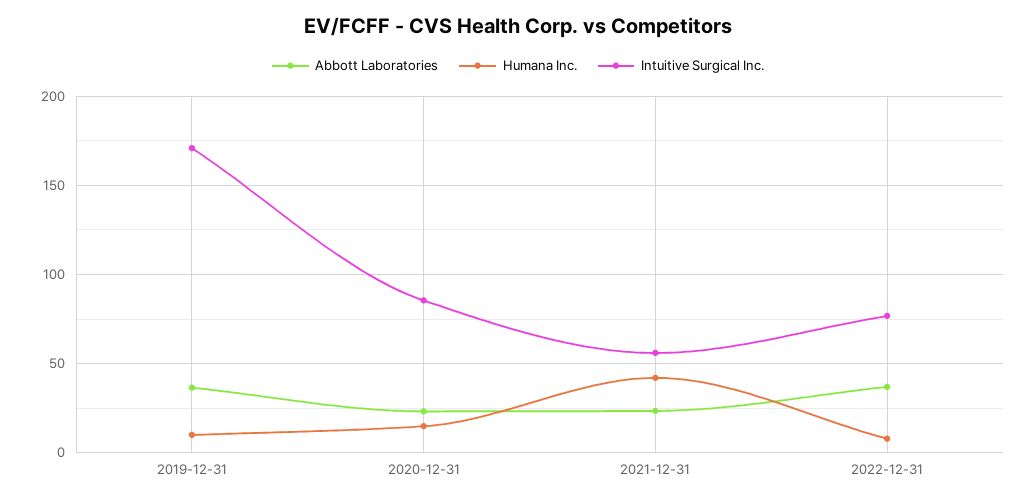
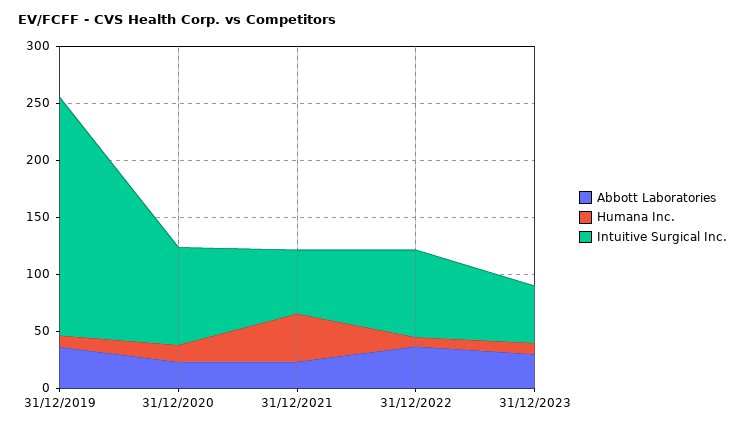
Intuitive Surgical Inc., 2019-12-31: 170 -> 210
Abbott Laboratories, 31/12/2023: none -> 30
Humana Inc., 31/12/2023: none -> 10
Intuitive Surgical Inc., 31/12/2023: none -> 50

